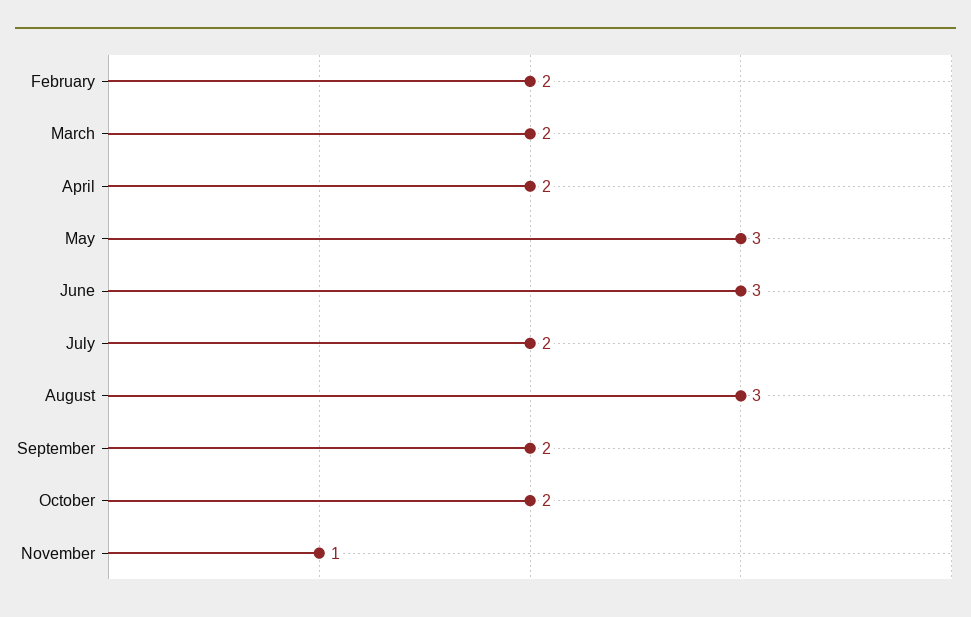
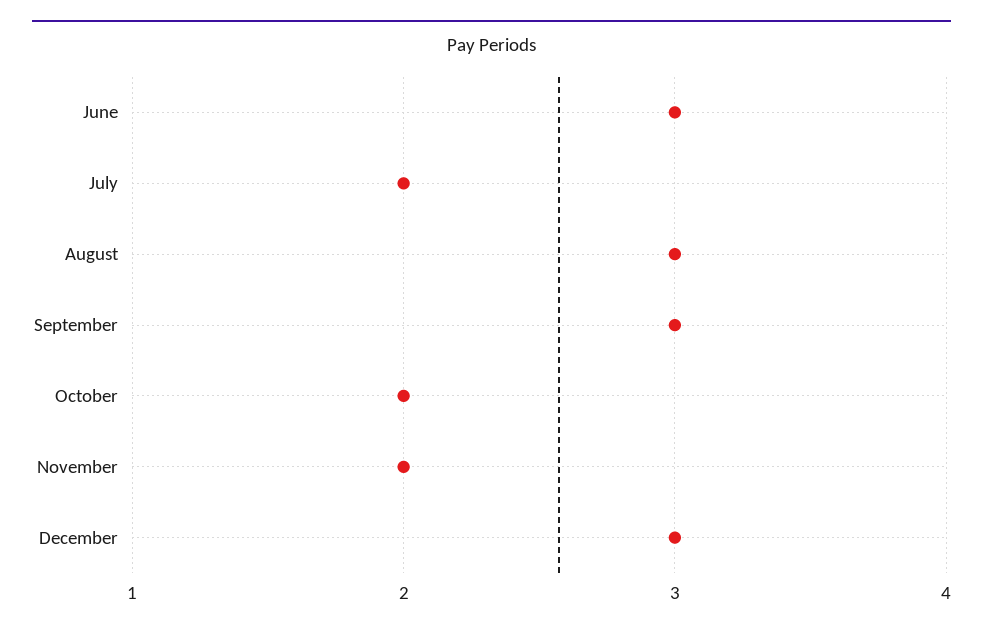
February: 2 -> none
March: 2 -> none
April: 2 -> none
May: 3 -> none
September: 2 -> 3
November: 1 -> 2
December: none -> 3

